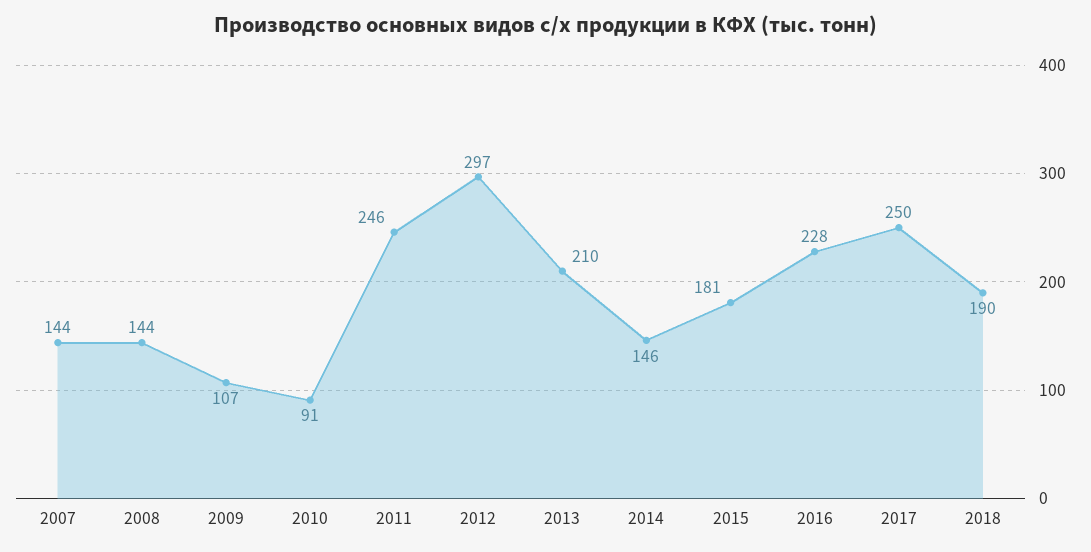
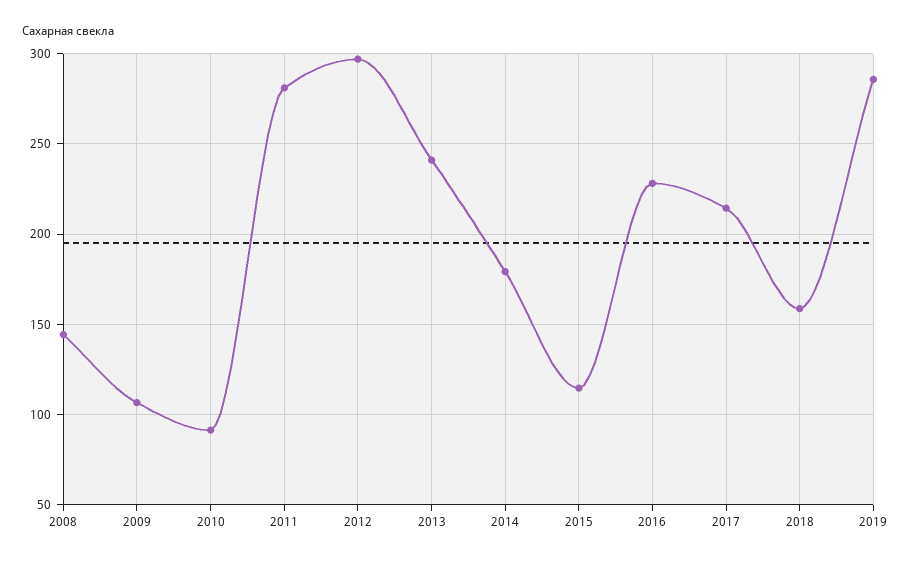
2007: 144 -> none
2011: 246 -> 280
2013: 210 -> 240
2014: 146 -> 180
2015: 181 -> 115
2017: 250 -> 215
2018: 190 -> 160
2019: none -> 285

